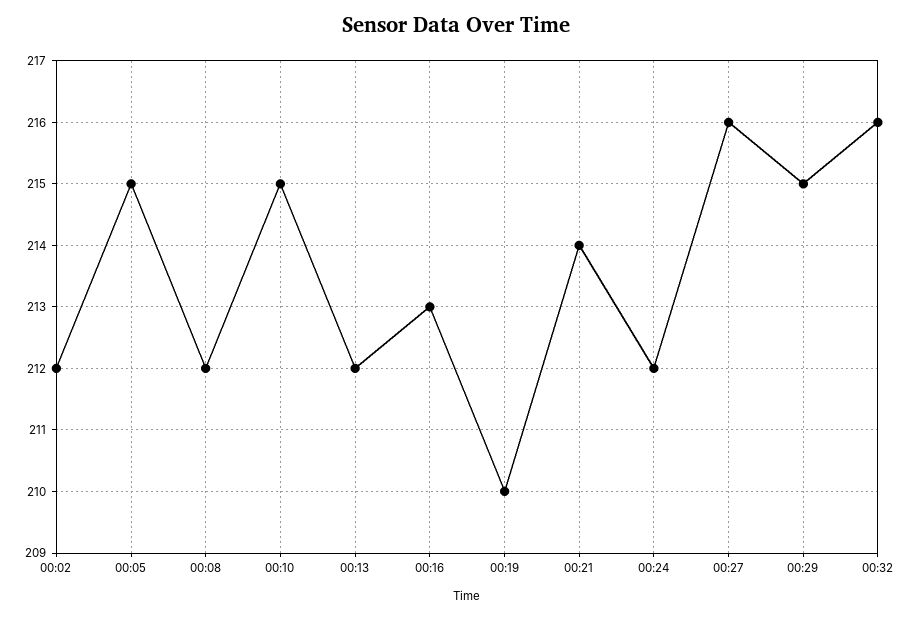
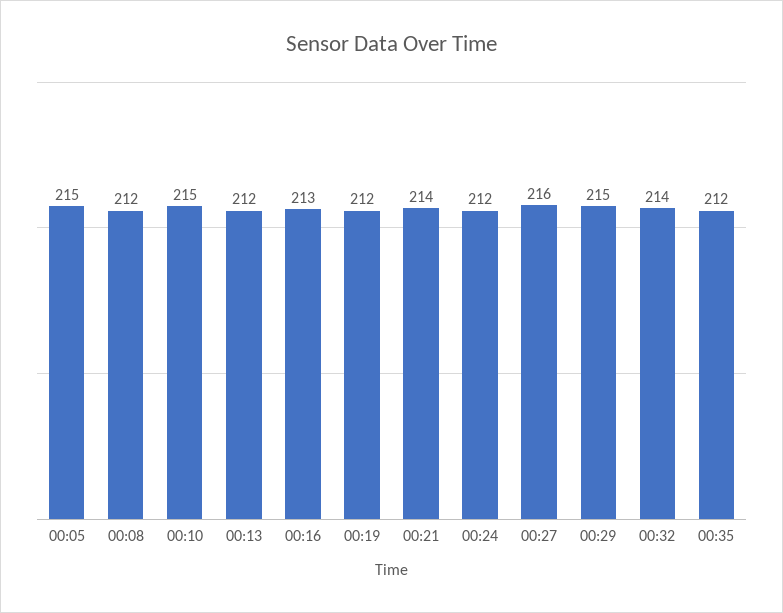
00:02: 212 -> none
00:19: 210 -> 212
00:32: 216 -> 214
00:35: none -> 212

